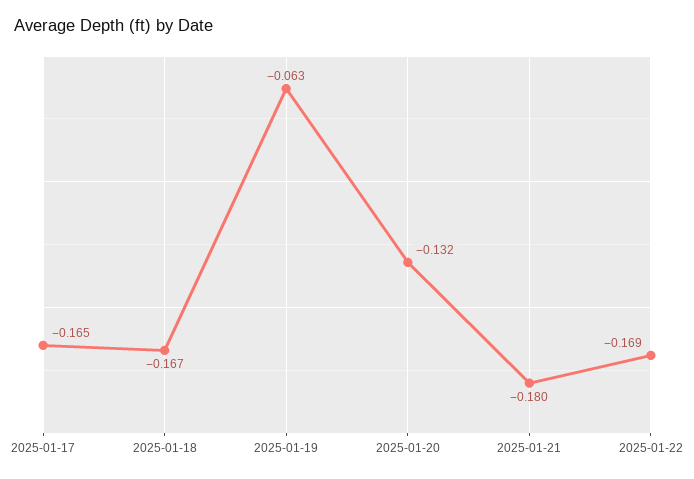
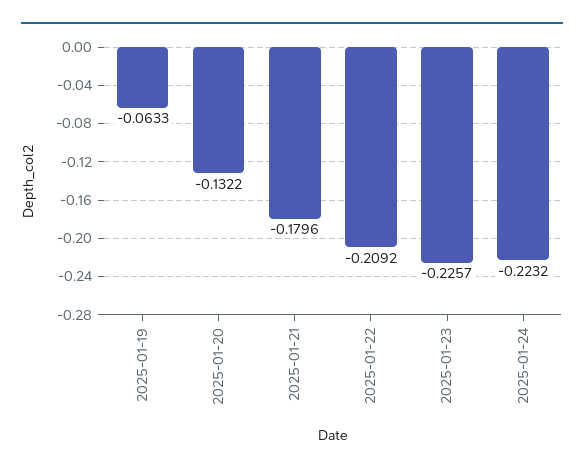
2025-01-17: -0.165 -> none
2025-01-18: -0.167 -> none
2025-01-22: -0.169 -> -0.2092
2025-01-23: none -> -0.2257
2025-01-24: none -> -0.2232

